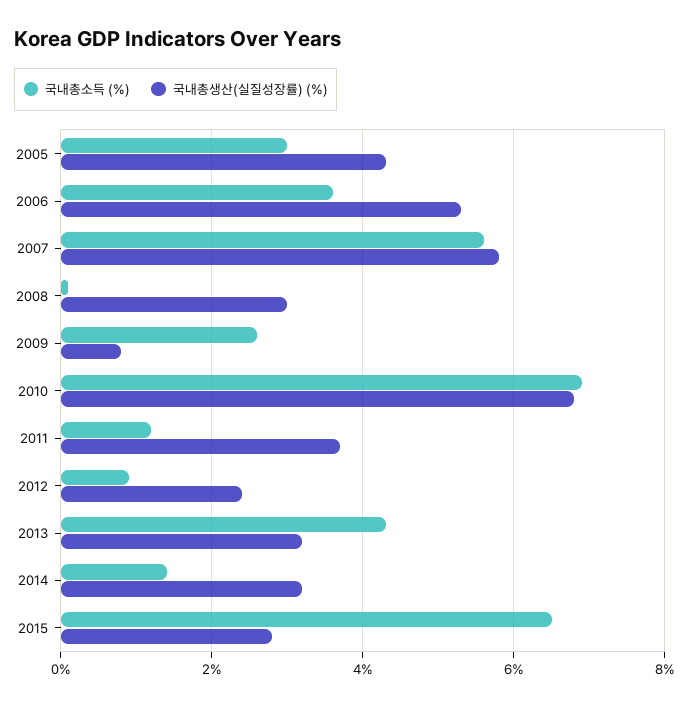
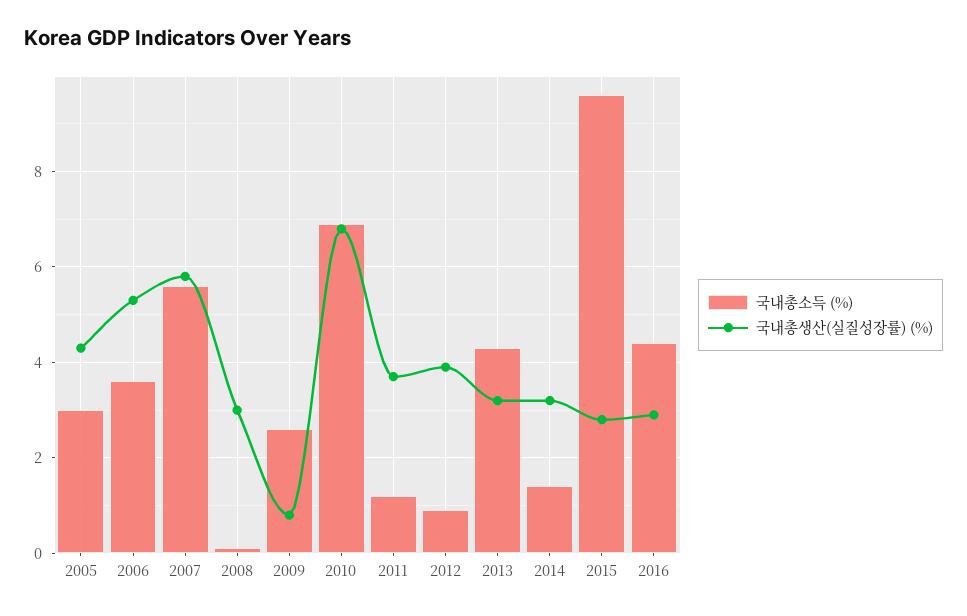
국내총생산(실질성장률) (%), 2012: 2.5 -> 4
국내총소득 (%), 2015: 6.5 -> 9.5
국내총소득 (%), 2016: none -> 4.5
국내총생산(실질성장률) (%), 2016: none -> 3

